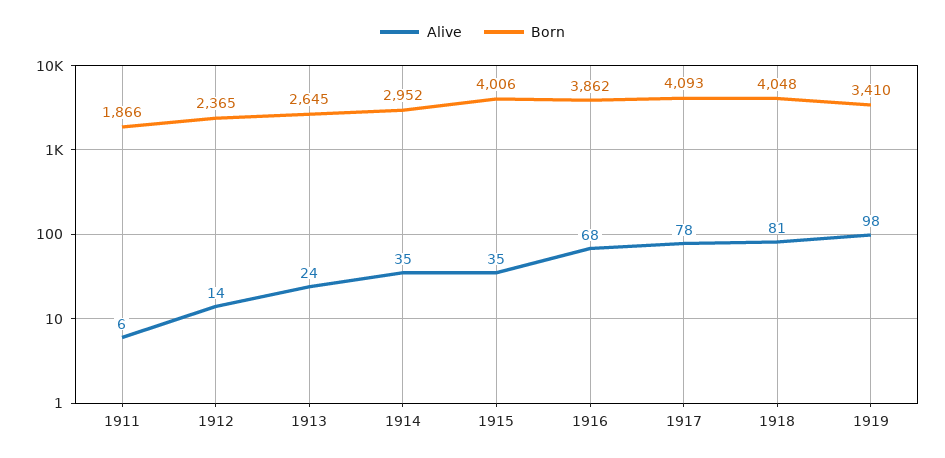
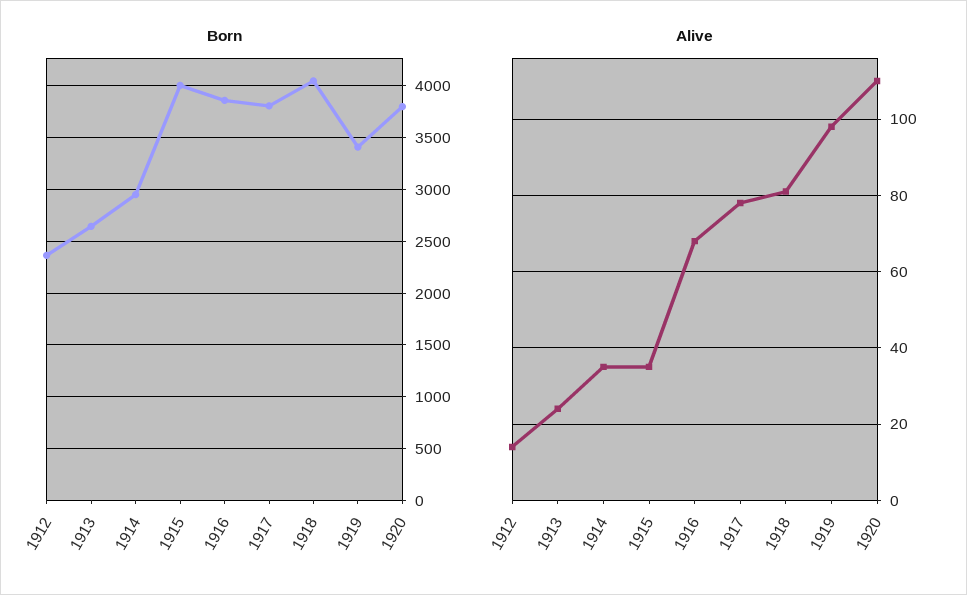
Alive, 1911: 6 -> none
Born, 1911: 1866 -> none
Born, 1917: 4093 -> 3800
Born, 1920: none -> 3800
Alive, 1920: none -> 110

